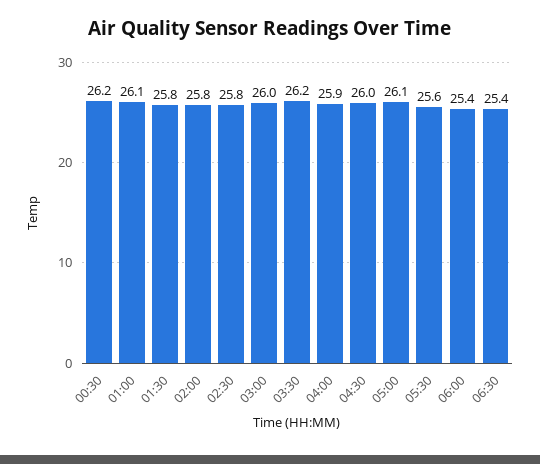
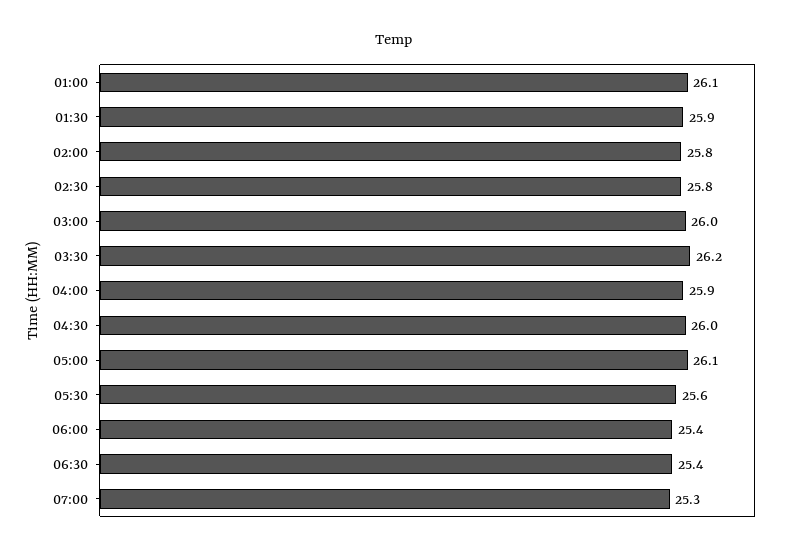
00:30: 26.2 -> none
01:30: 25.8 -> 25.9
07:00: none -> 25.3

